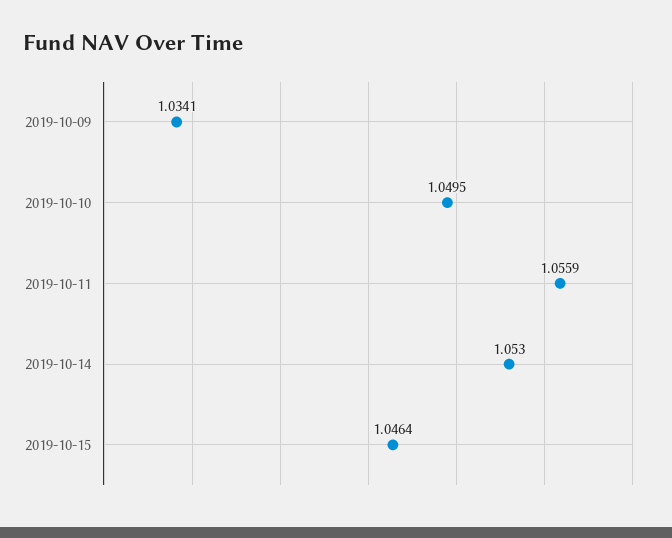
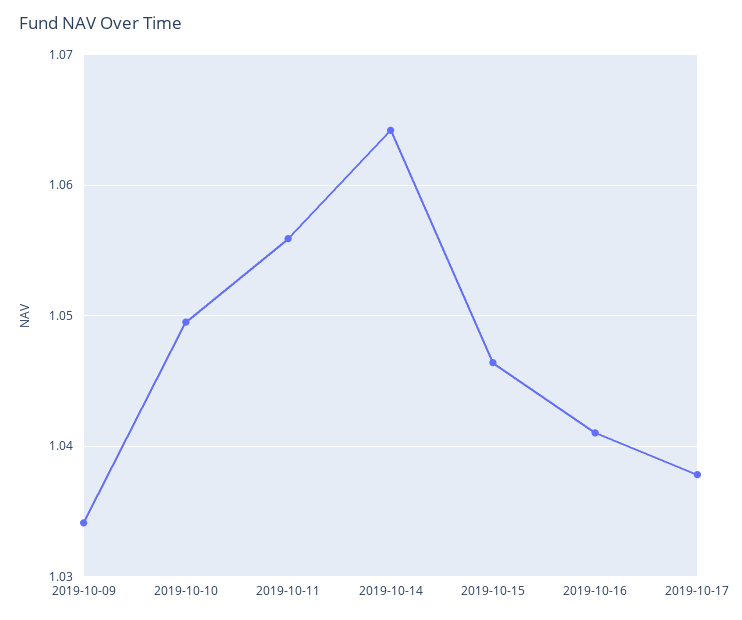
2019-10-14: 1.053 -> 1.064
2019-10-16: none -> 1.041
2019-10-17: none -> 1.038

